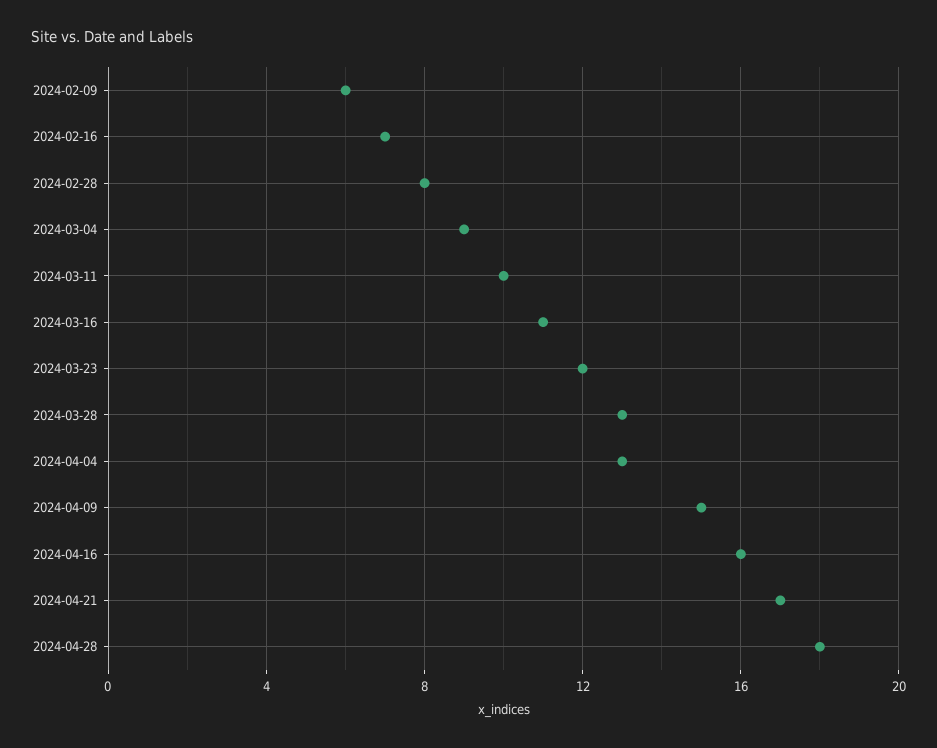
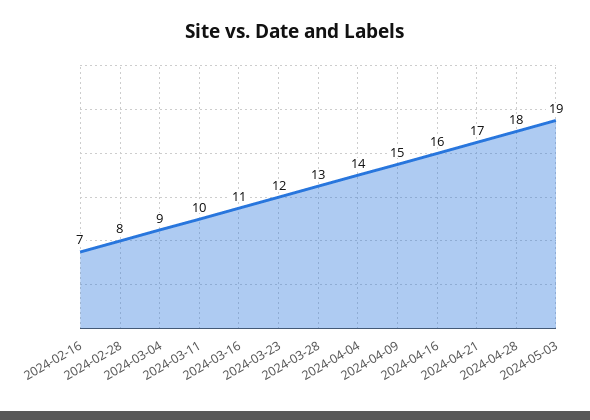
2024-02-09: 6 -> none
2024-04-04: 13 -> 14
2024-05-03: none -> 19

